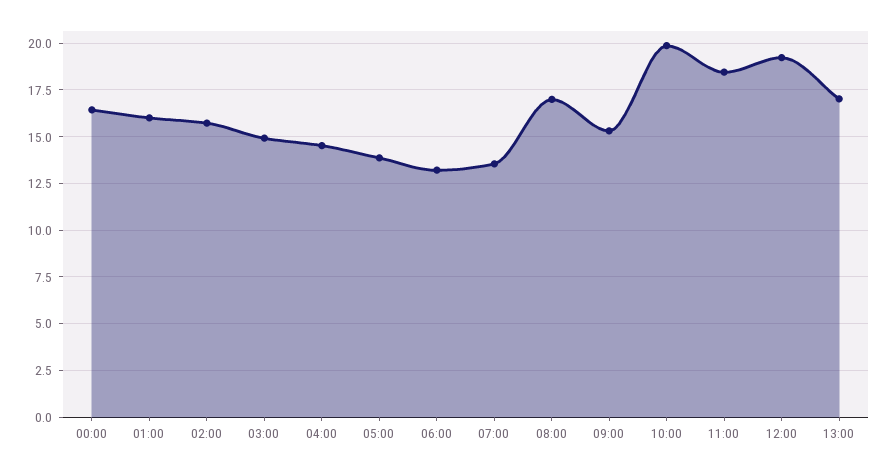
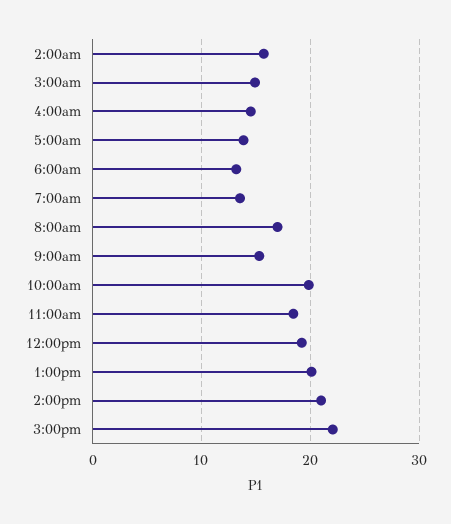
00:00: 16.5 -> none
01:00: 16 -> none
13:00: 17 -> 20
2:00pm: none -> 21
3:00pm: none -> 22

